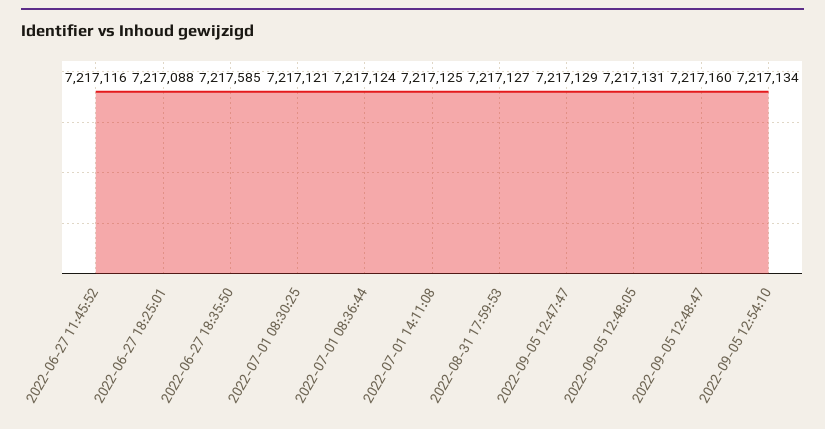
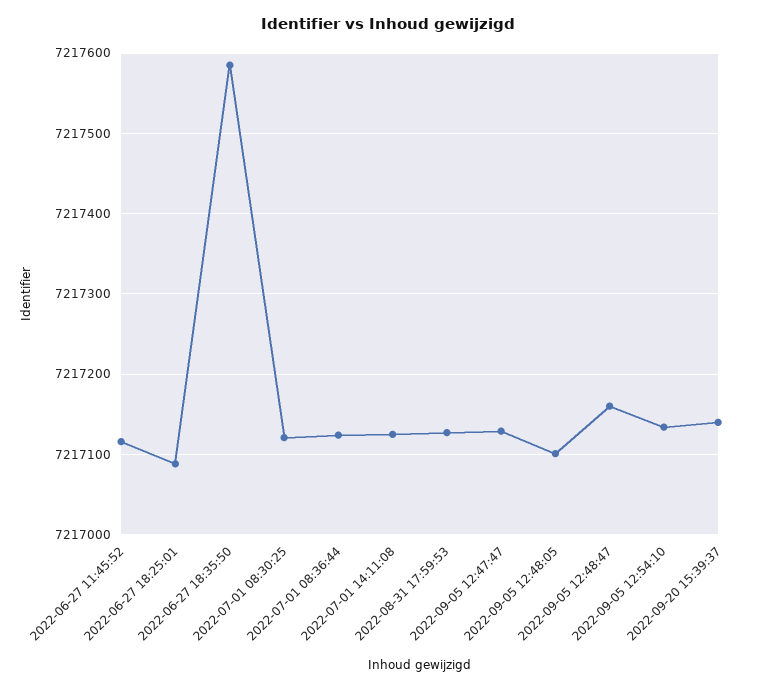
2022-09-05 12:48:05: 7217131 -> 7217100
2022-09-20 15:39:37: none -> 7217140

